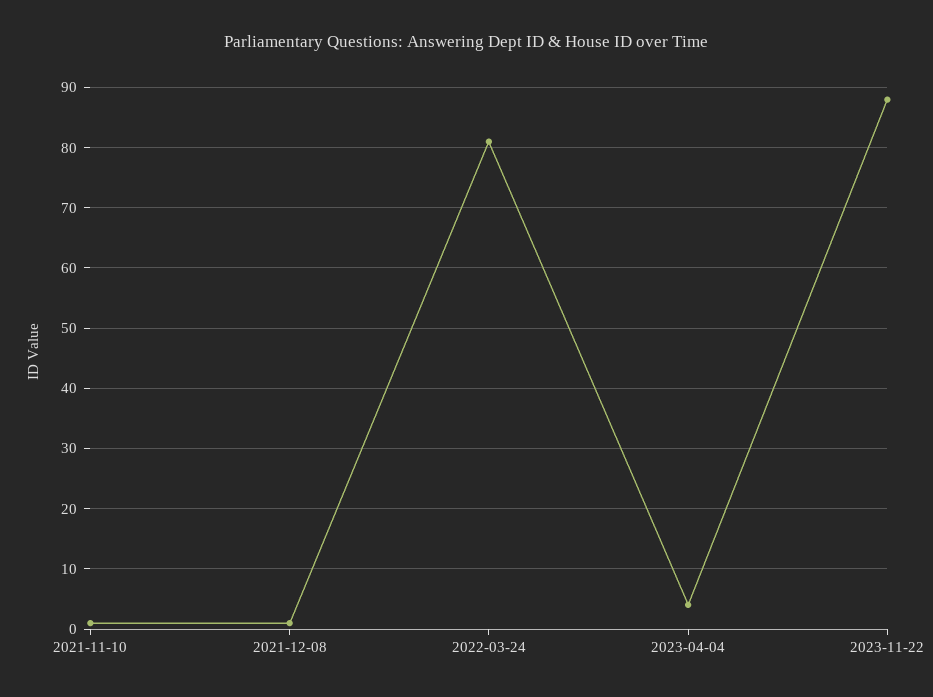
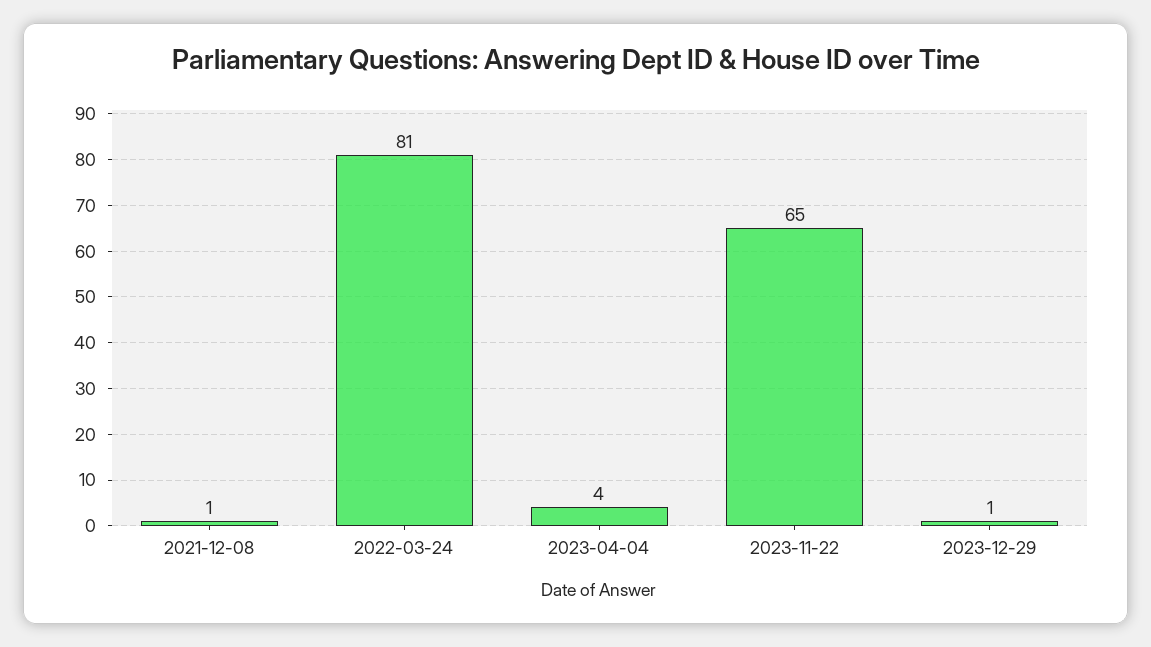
2021-11-10: 1 -> none
2023-11-22: 88 -> 65
2023-12-29: none -> 1

